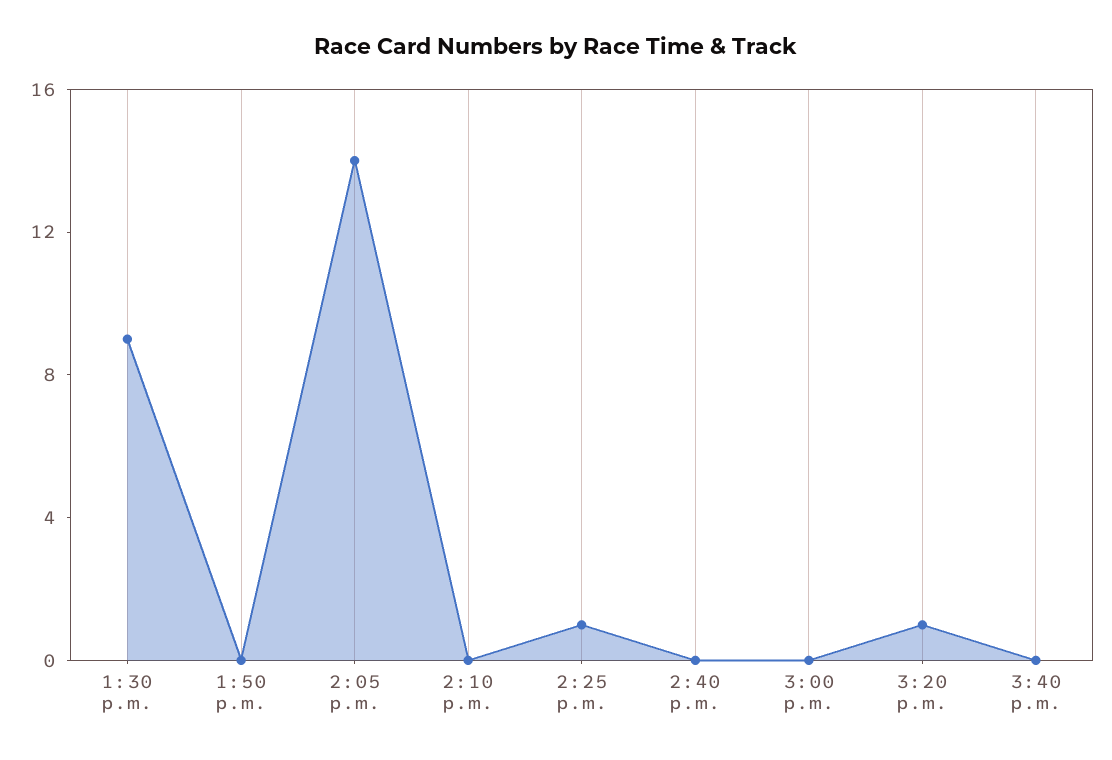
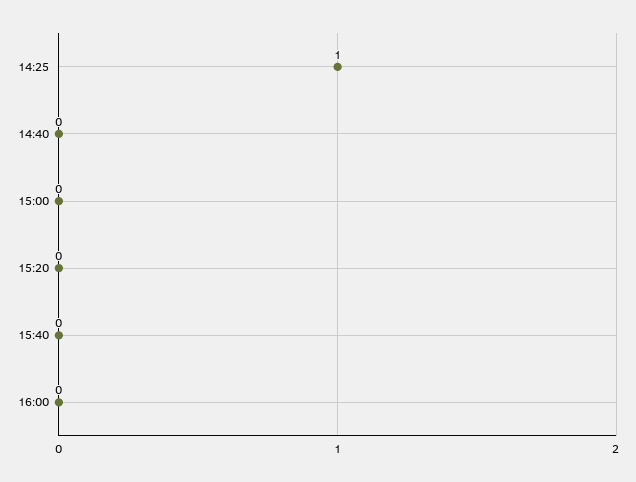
1:30 p.m.: 9 -> none
1:50 p.m.: 0 -> none
2:05 p.m.: 14 -> none
2:10 p.m.: 0 -> none
3:20 p.m.: 1 -> 0
16:00: none -> 0

